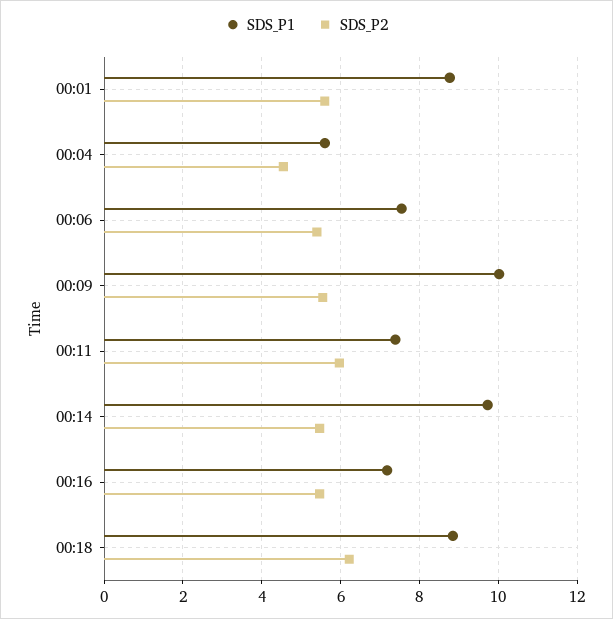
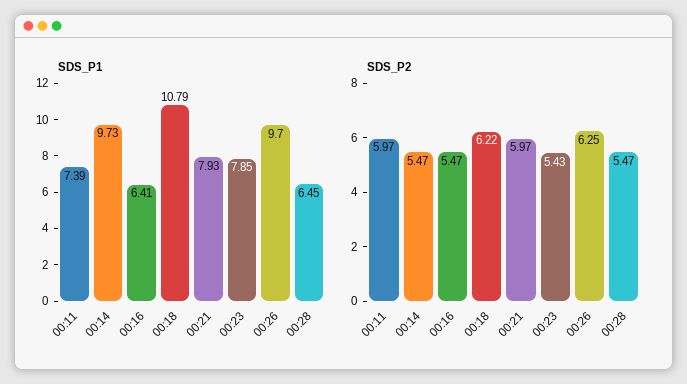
SDS_P1, 00:01: 8.8 -> none
SDS_P2, 00:01: 5.6 -> none
SDS_P1, 00:04: 5.6 -> none
SDS_P2, 00:04: 4.6 -> none
SDS_P1, 00:06: 7.6 -> none
SDS_P2, 00:06: 5.4 -> none
SDS_P1, 00:09: 10 -> none
SDS_P2, 00:09: 5.6 -> none
SDS_P1, 00:16: 7.2 -> 6.41
SDS_P1, 00:18: 8.8 -> 10.79
SDS_P1, 00:21: none -> 7.93
SDS_P1, 00:23: none -> 7.85
SDS_P1, 00:26: none -> 9.7
SDS_P1, 00:28: none -> 6.45
SDS_P2, 00:21: none -> 5.97
SDS_P2, 00:23: none -> 5.43
SDS_P2, 00:26: none -> 6.25
SDS_P2, 00:28: none -> 5.47

